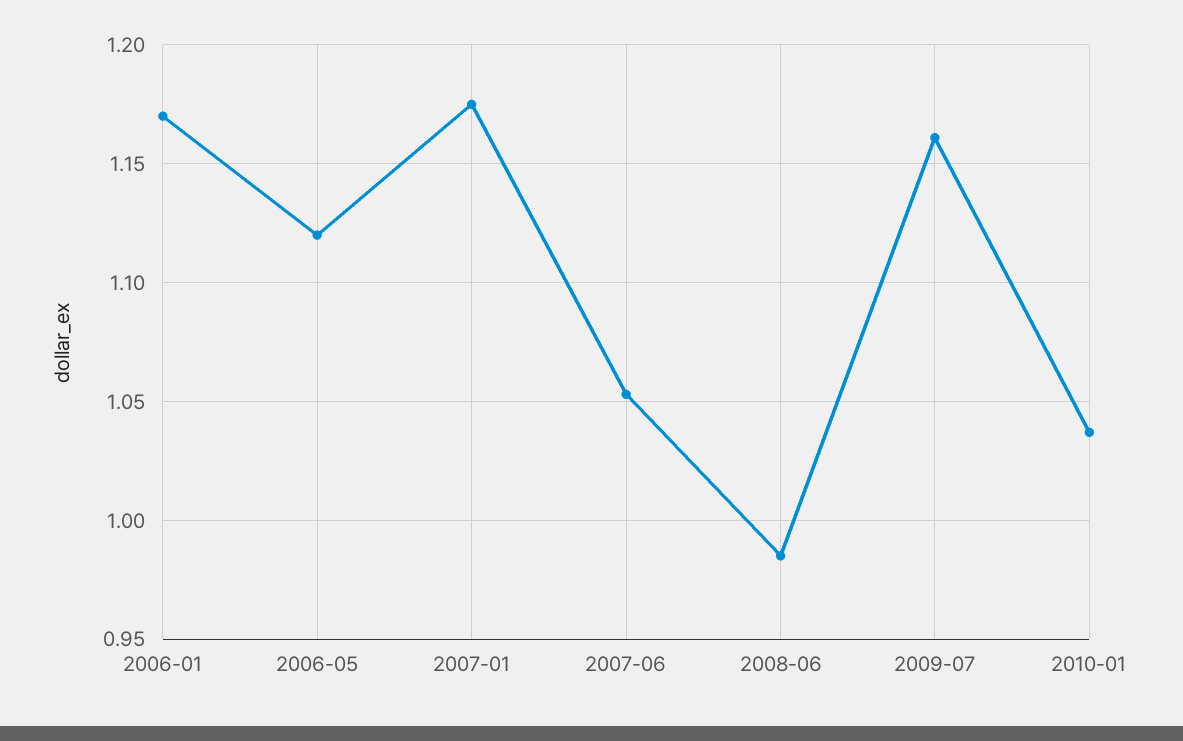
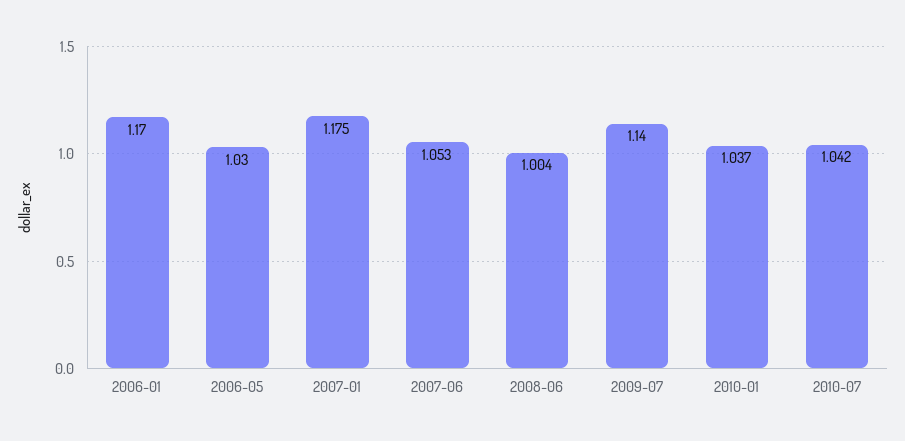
2006-05: 1.12 -> 1.03
2008-06: 0.985 -> 1.004
2009-07: 1.16 -> 1.14
2010-07: none -> 1.042

